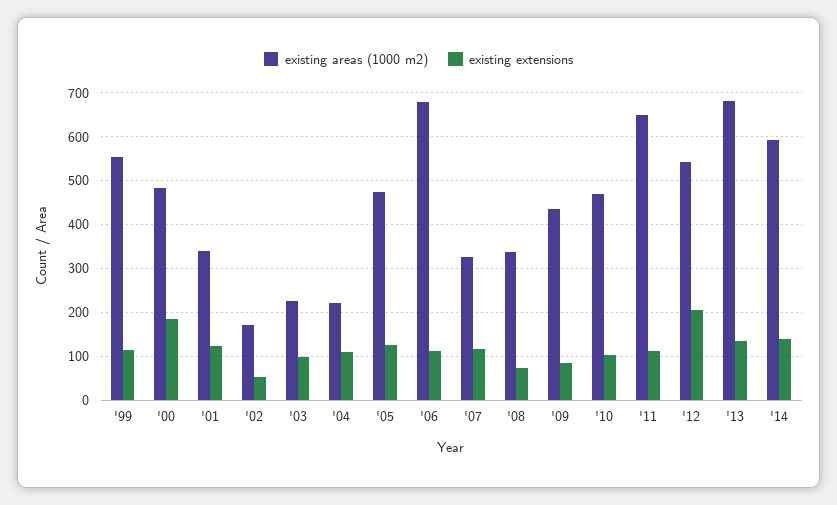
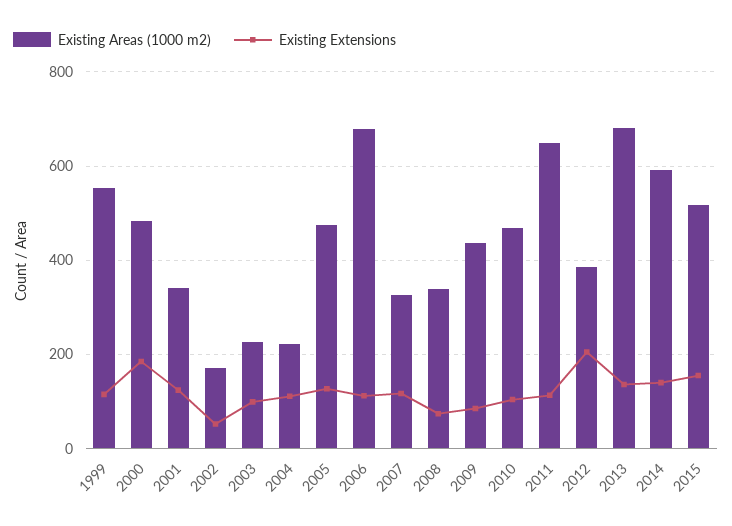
existing areas (1000 m2), '12: 540 -> 380
existing areas (1000 m2), 2015: none -> 520
existing extensions, 2015: none -> 160

